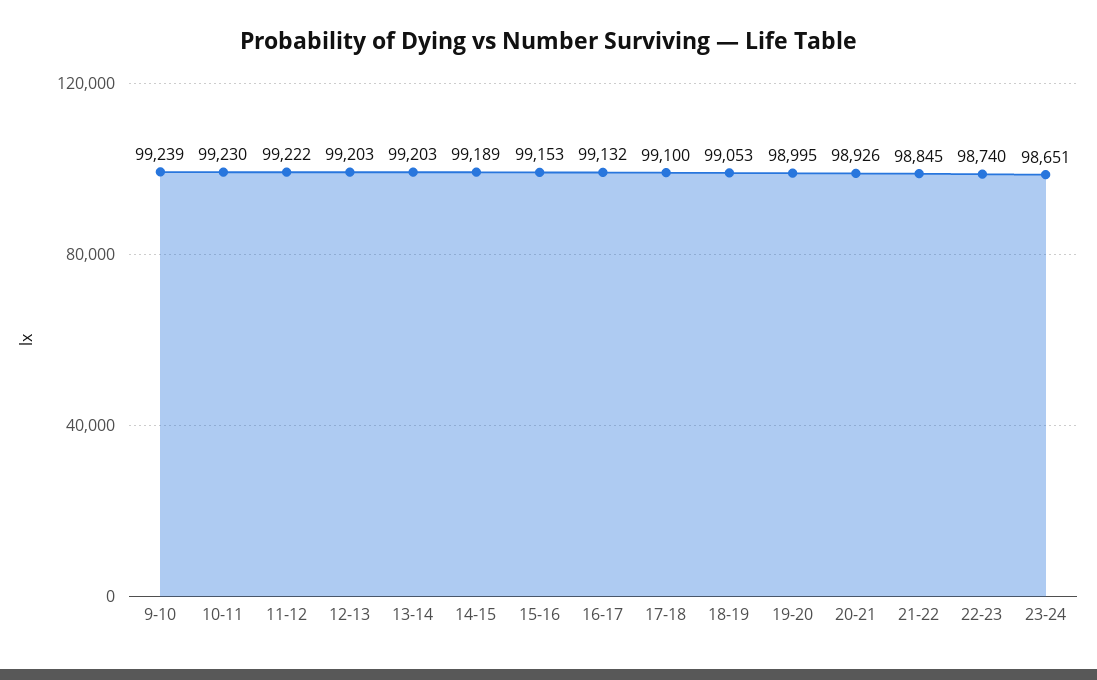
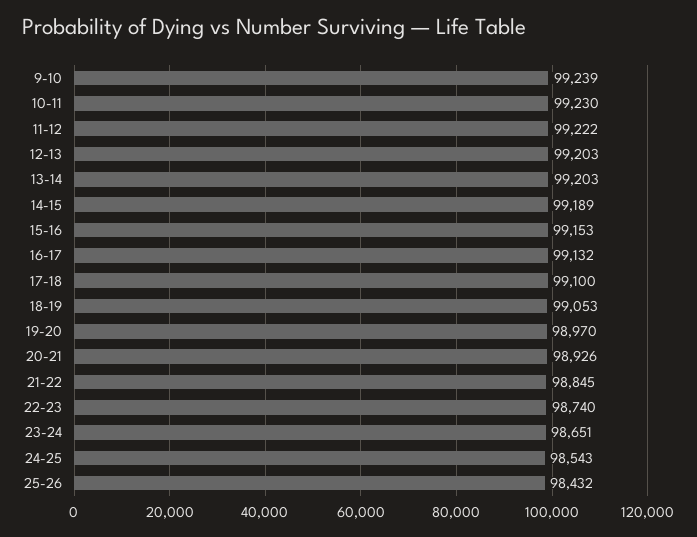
19-20: 98995 -> 98970
24-25: none -> 98543
25-26: none -> 98432

